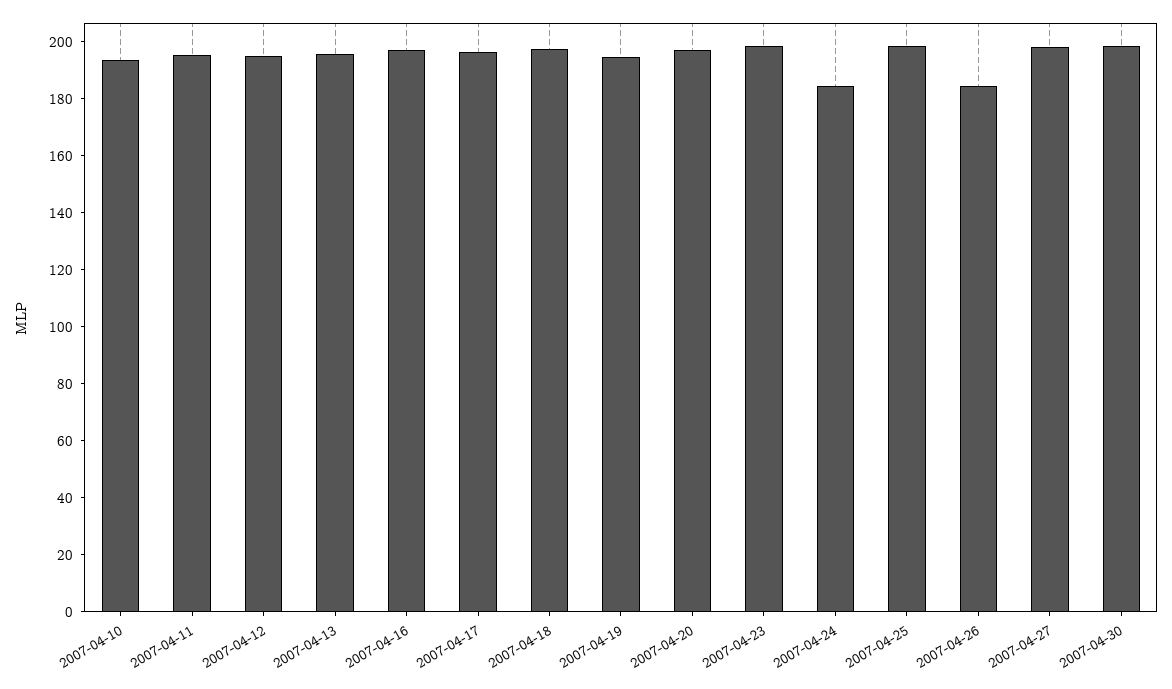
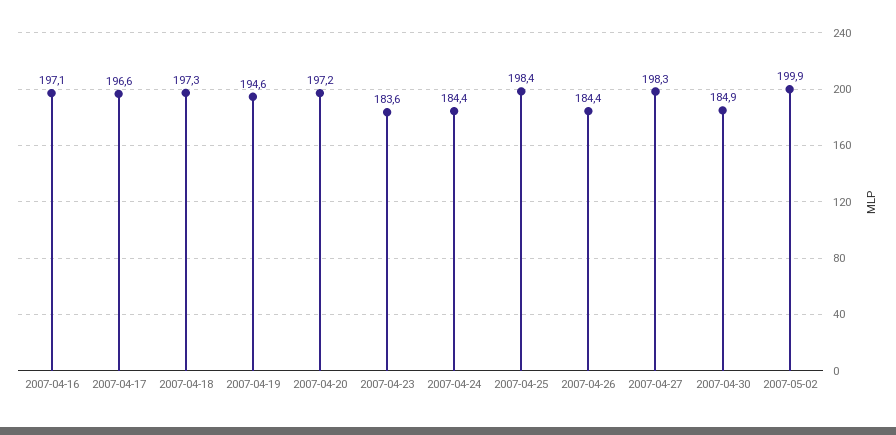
2007-04-10: 195 -> none
2007-04-11: 195 -> none
2007-04-12: 195 -> none
2007-04-13: 195 -> none
2007-04-23: 200 -> 183.6
2007-04-30: 200 -> 184.9
2007-05-02: none -> 199.9

